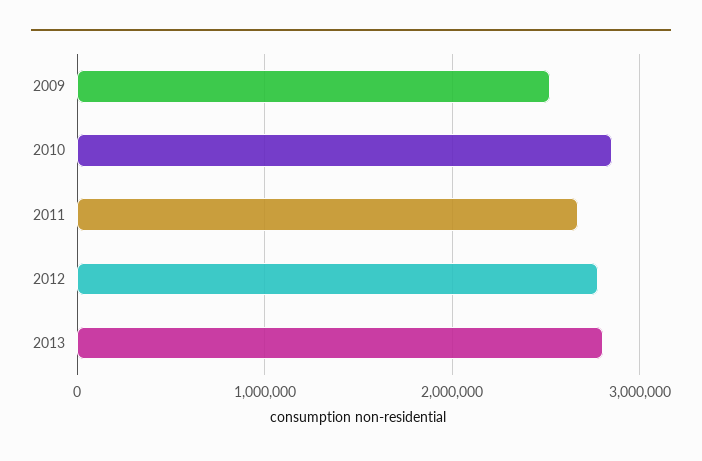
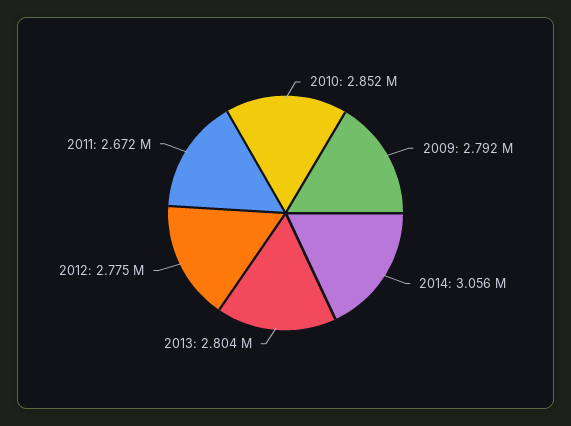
2009: 2500000 -> 2792000
2014: none -> 3056000

